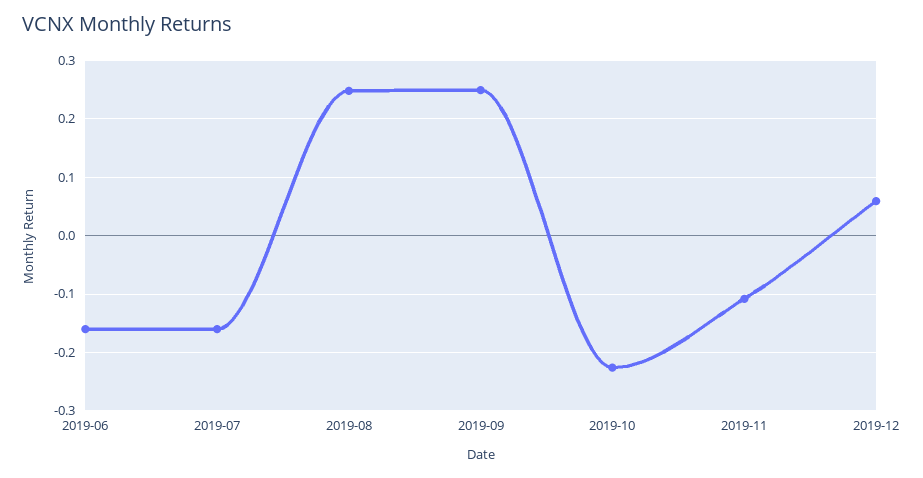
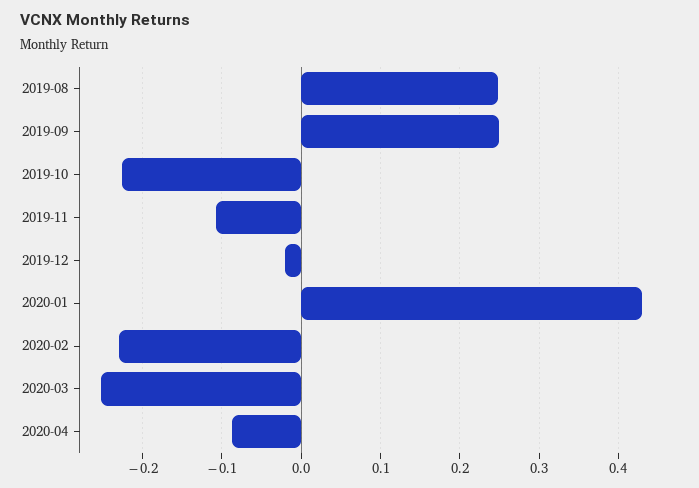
2019-06: -0.16 -> none
2019-07: -0.16 -> none
2019-12: 0.06 -> -0.02
2020-01: none -> 0.43
2020-02: none -> -0.23
2020-03: none -> -0.25
2020-04: none -> -0.09

